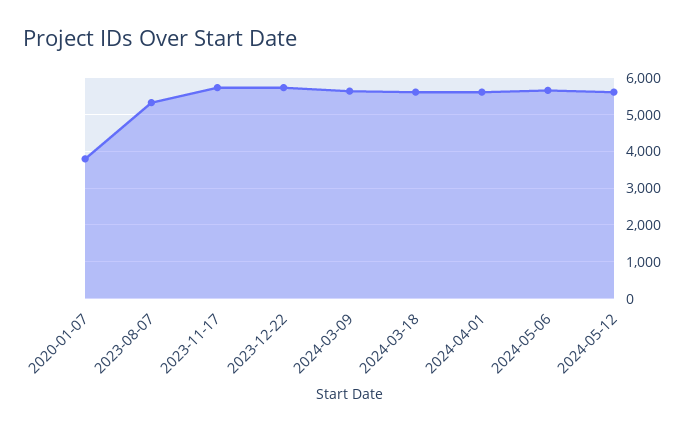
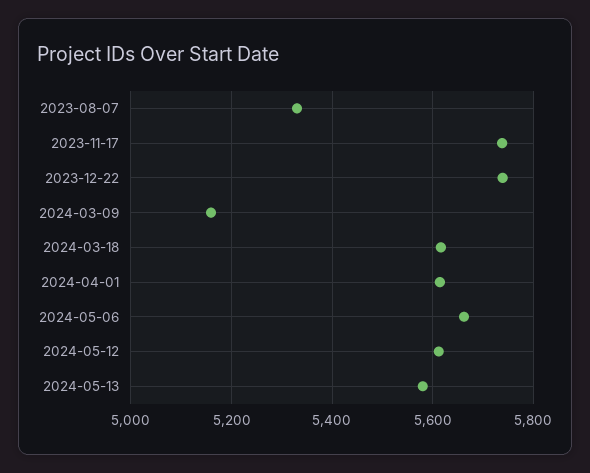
2020-01-07: 3800 -> none
2024-03-09: 5600 -> 5160
2024-05-13: none -> 5580

